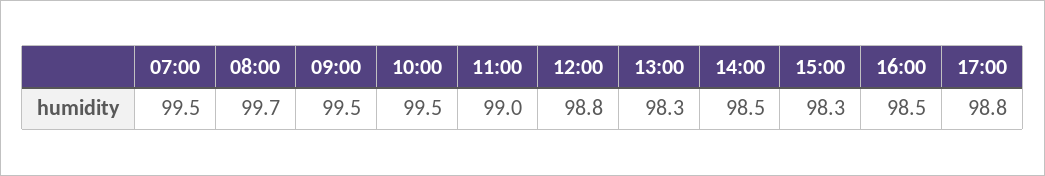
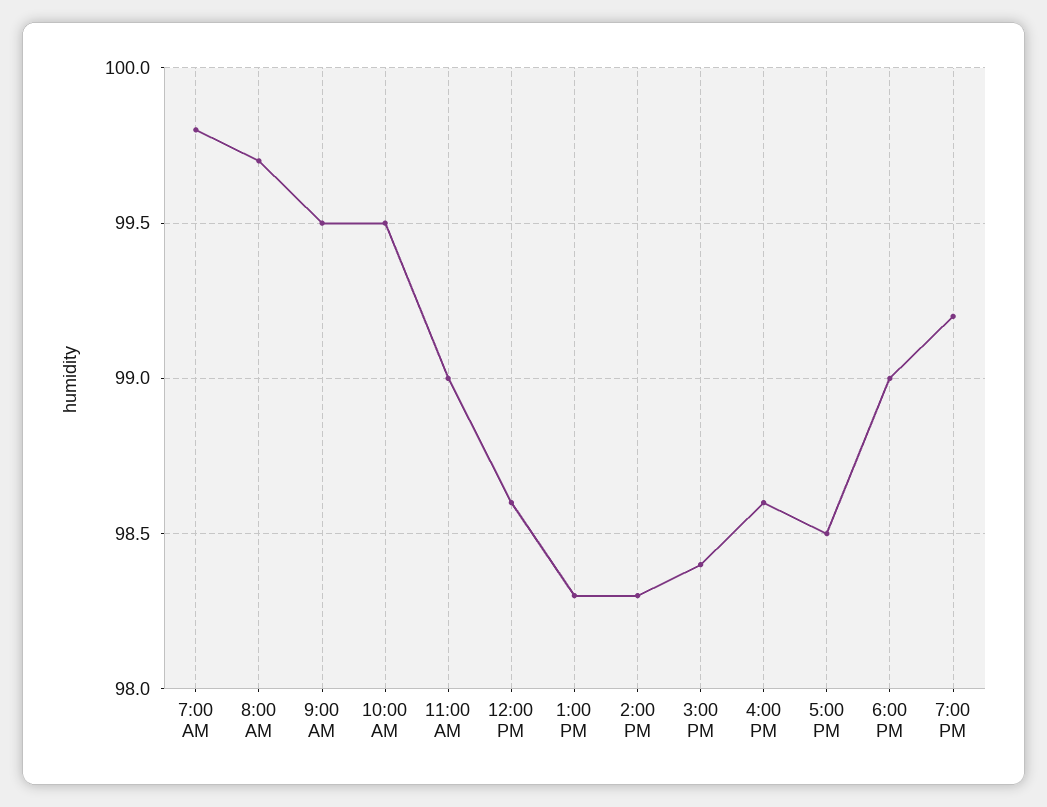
07:00: 99.5 -> 99.8
12:00: 98.8 -> 98.6
14:00: 98.5 -> 98.3
15:00: 98.3 -> 98.4
16:00: 98.5 -> 98.6
17:00: 98.8 -> 98.5
6:00 PM: none -> 99
7:00 PM: none -> 99.2

